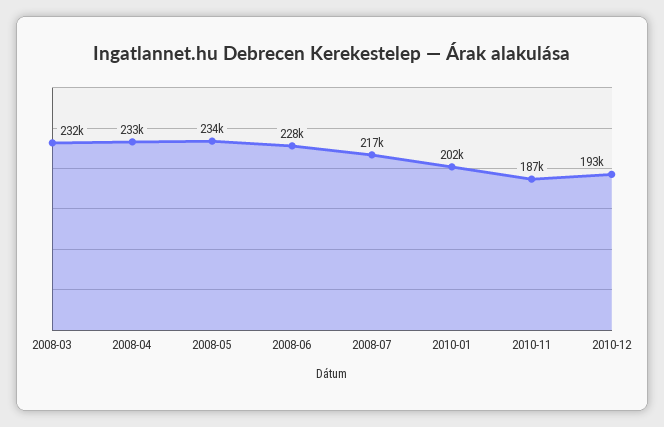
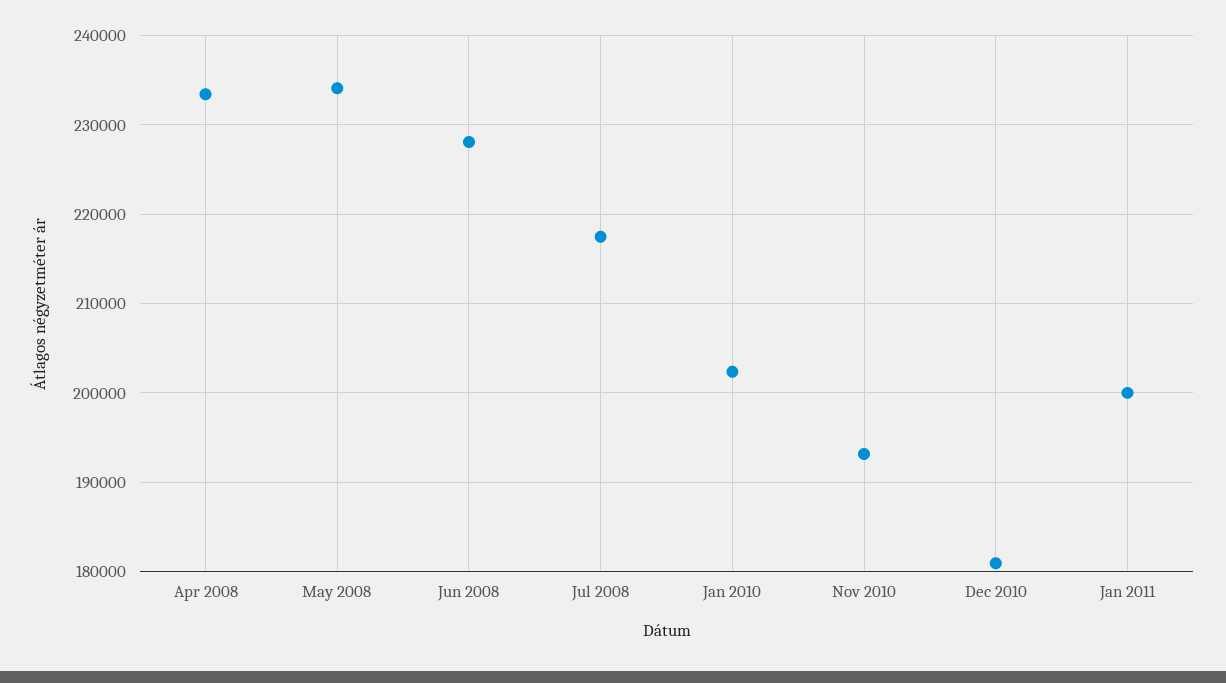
2008-03: 232000 -> none
2010-11: 187000 -> 193000
2010-12: 193000 -> 181000
Jan 2011: none -> 200000

